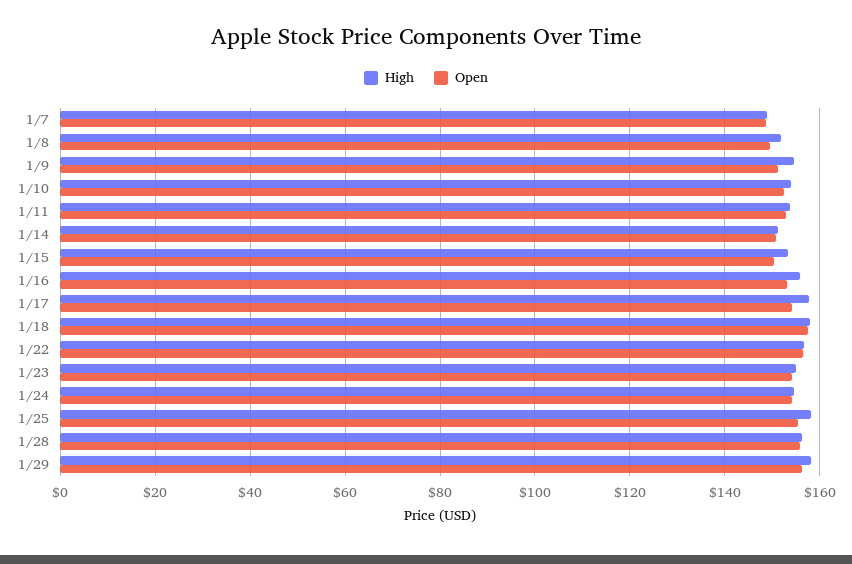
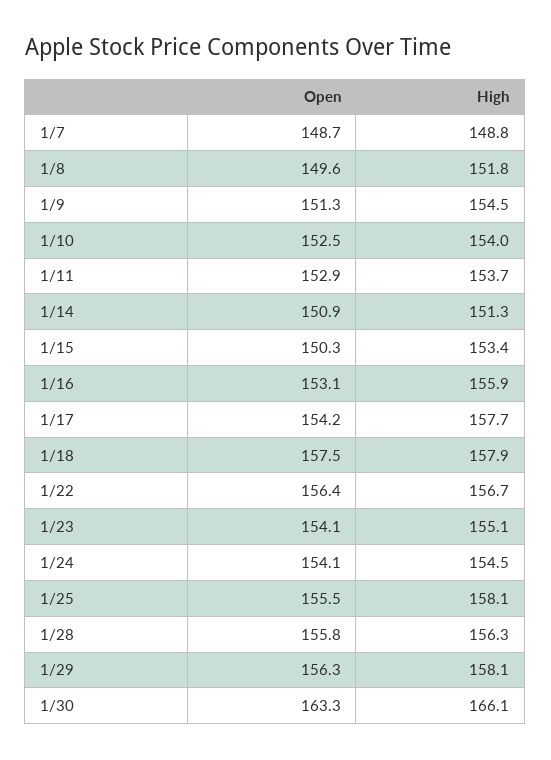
Open, 1/30: none -> 163.3
High, 1/30: none -> 166.1

